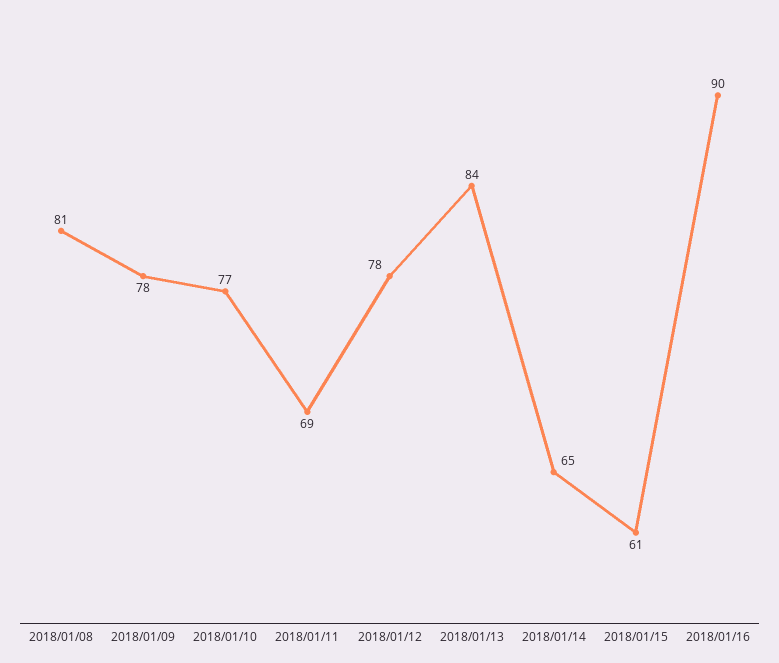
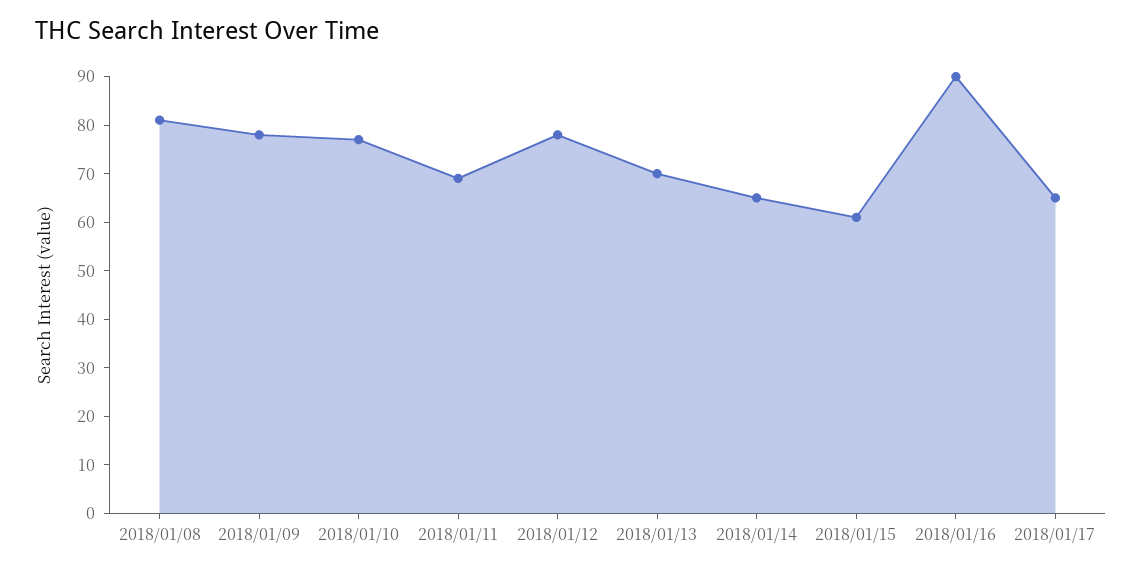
2018/01/13: 84 -> 70
2018/01/17: none -> 65

